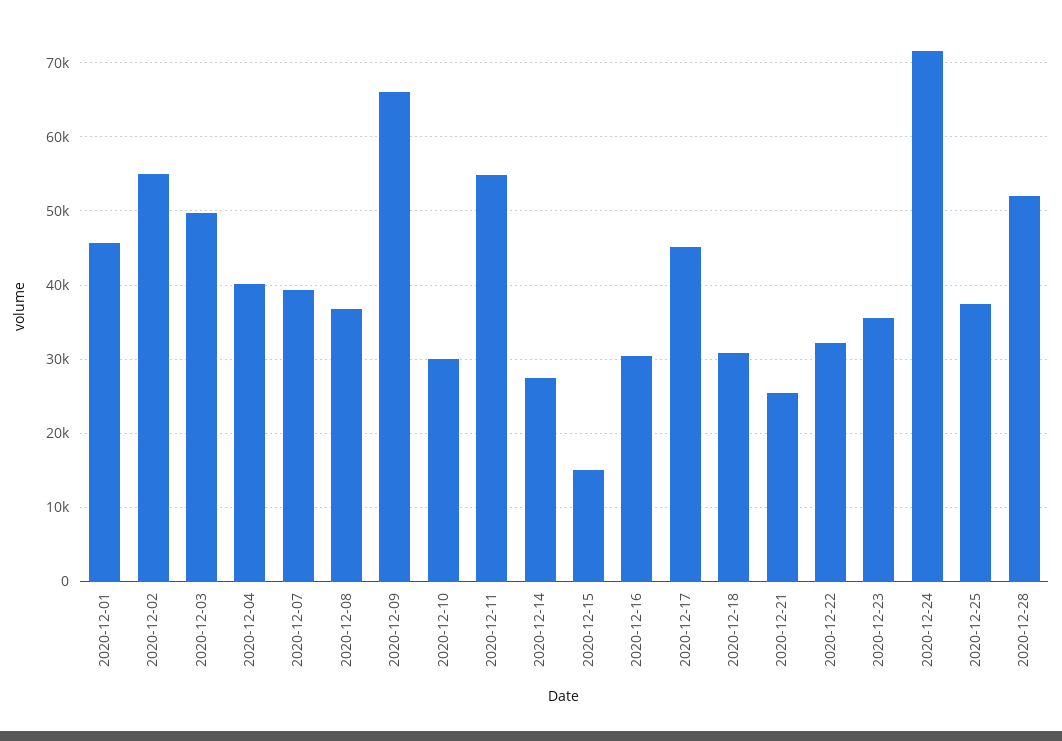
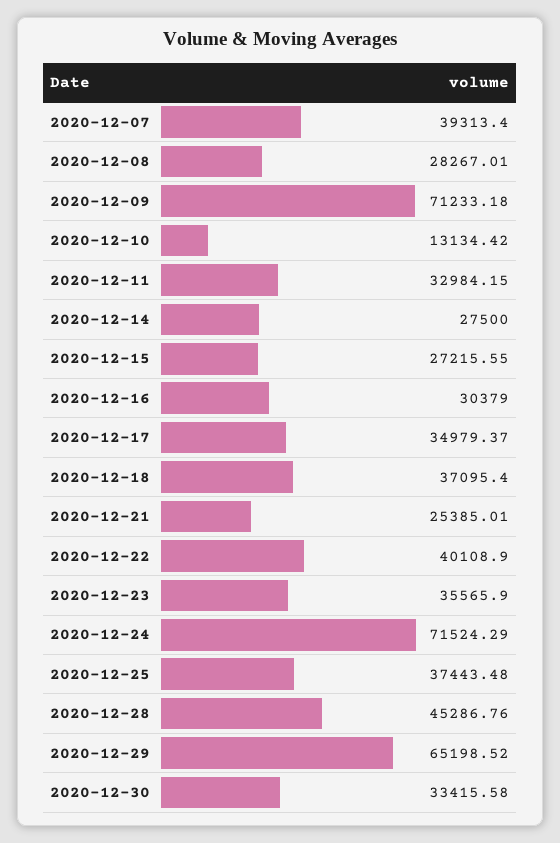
2020-12-01: 46000 -> none
2020-12-02: 55000 -> none
2020-12-03: 50000 -> none
2020-12-04: 40000 -> none
2020-12-08: 37000 -> 28267.01
2020-12-09: 66000 -> 71233.18
2020-12-10: 30000 -> 13134.42
2020-12-11: 55000 -> 32984.15
2020-12-15: 15000 -> 27215.55
2020-12-17: 45000 -> 34979.37
2020-12-18: 31000 -> 37095.4
2020-12-22: 32000 -> 40108.9
2020-12-28: 52000 -> 45286.76
2020-12-29: none -> 65198.52
2020-12-30: none -> 33415.58

